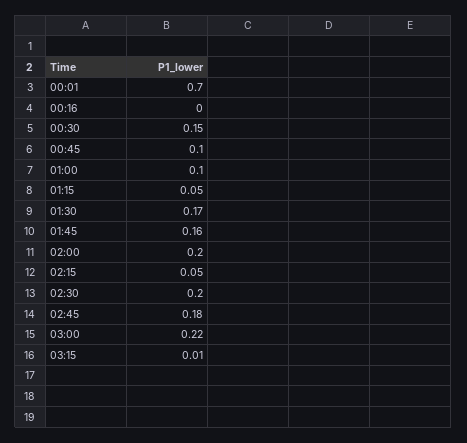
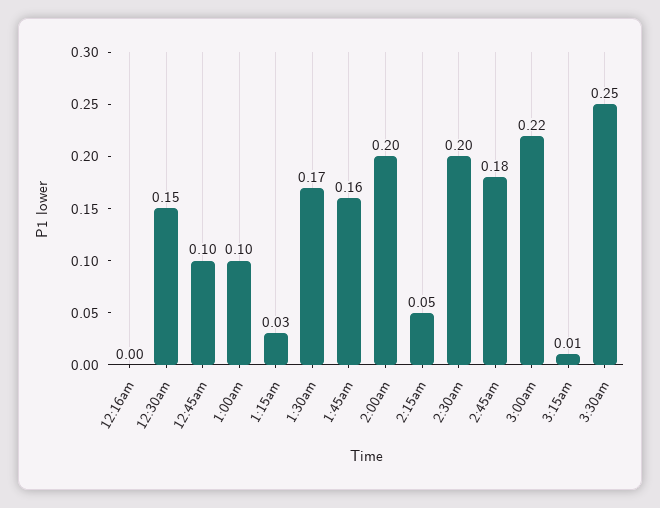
00:01: 0.7 -> none
01:15: 0.05 -> 0.03
3:30am: none -> 0.25

